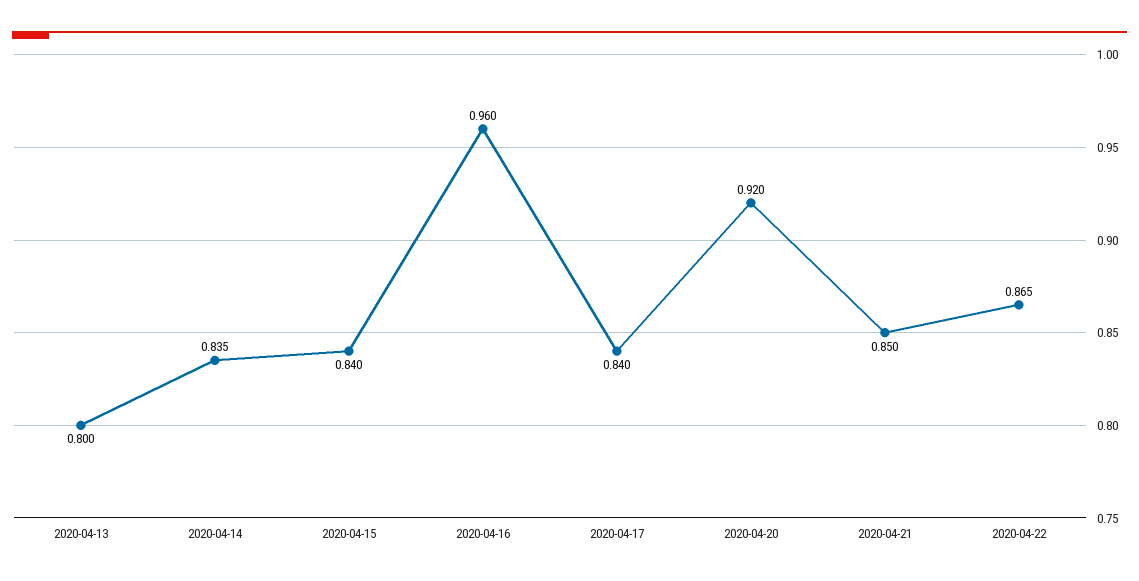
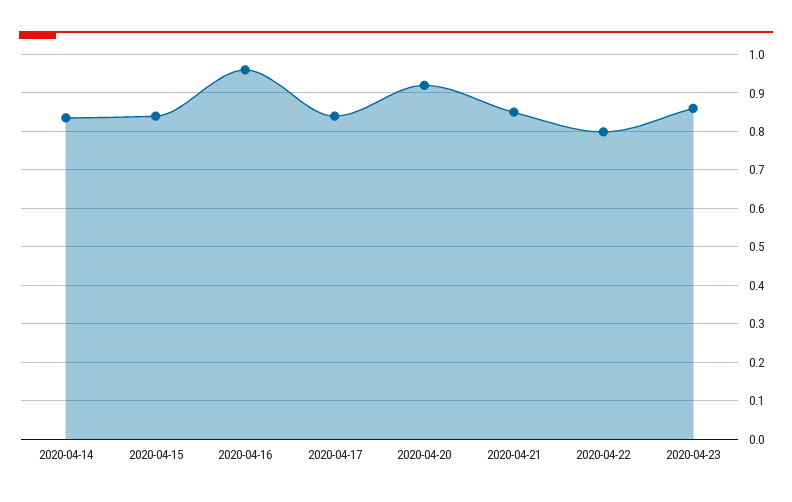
2020-04-13: 0.8 -> none
2020-04-22: 0.865 -> 0.8
2020-04-23: none -> 0.86

